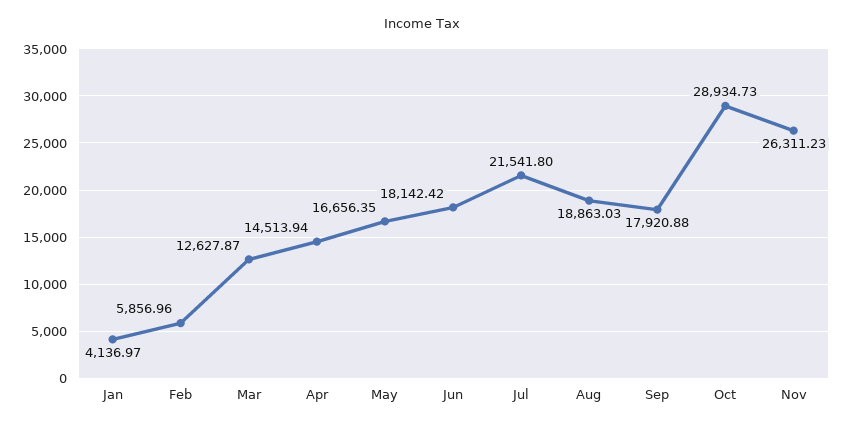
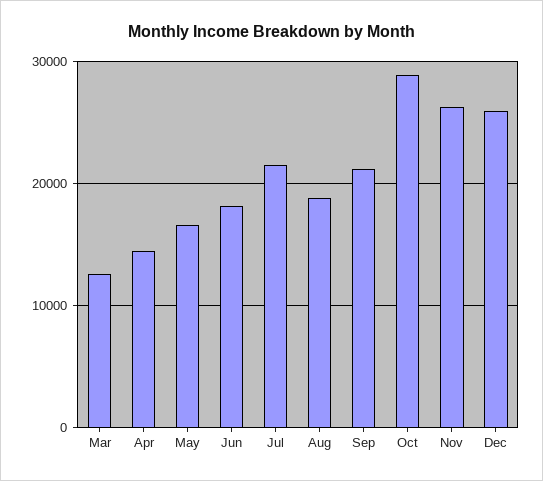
Jan: 4136.97 -> none
Feb: 5856.96 -> none
Sep: 17920.88 -> 21000
Dec: none -> 26000

